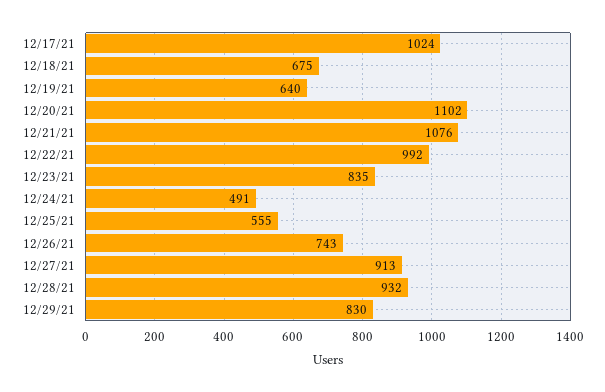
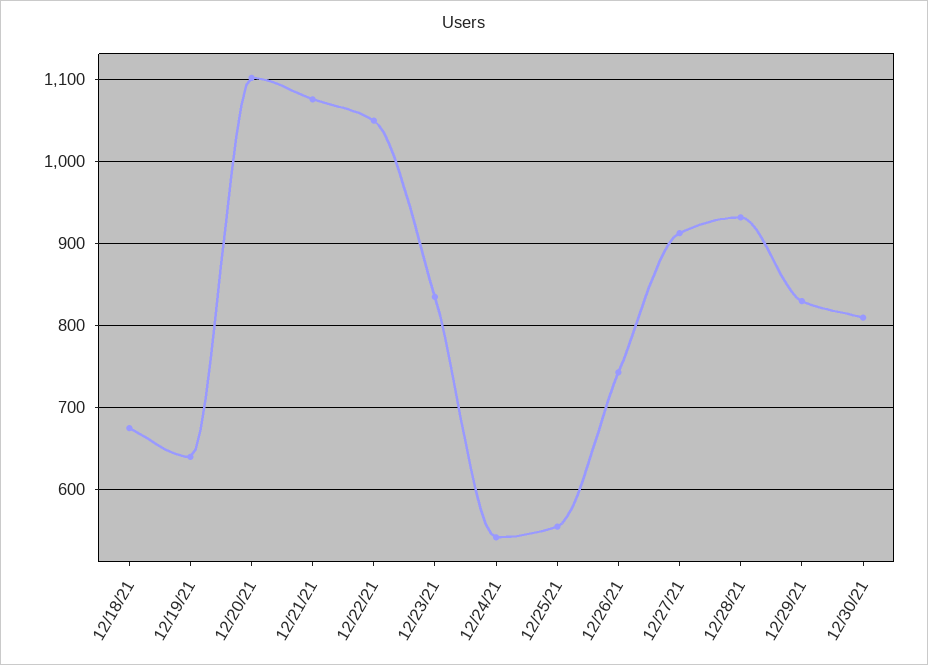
12/17/21: 1024 -> none
12/22/21: 992 -> 1050
12/24/21: 491 -> 540
12/30/21: none -> 810

